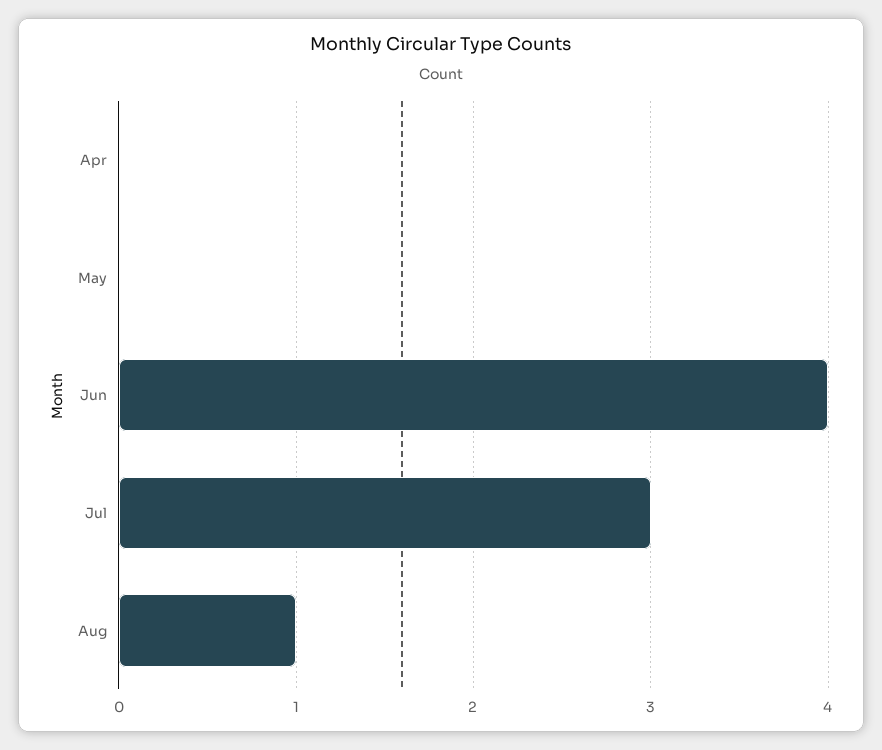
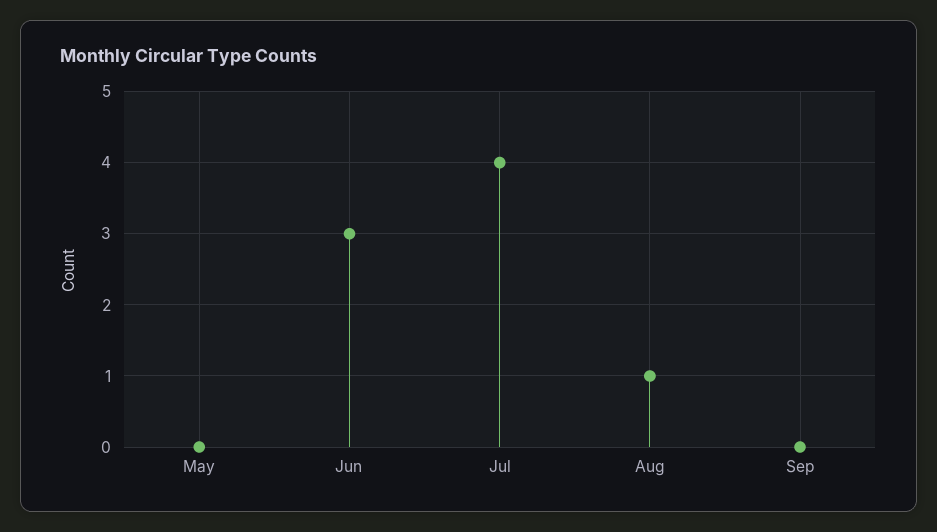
Apr: 0 -> none
Jun: 4 -> 3
Jul: 3 -> 4
Sep: none -> 0

